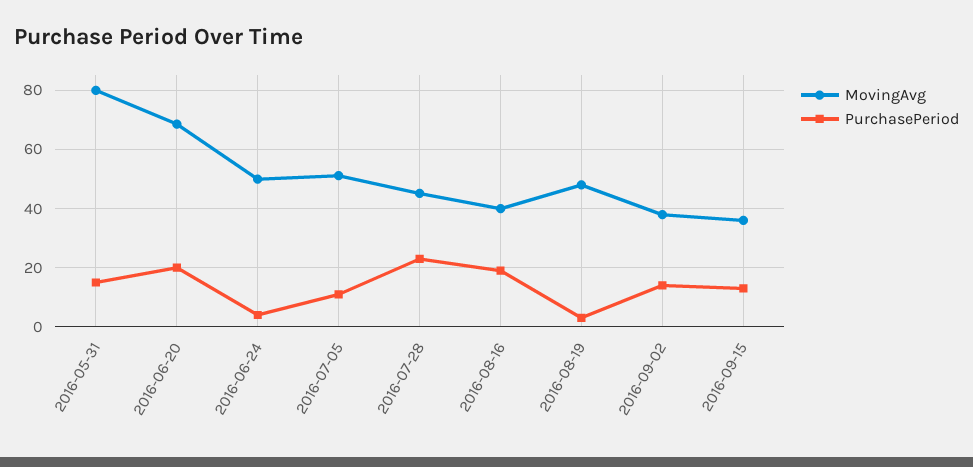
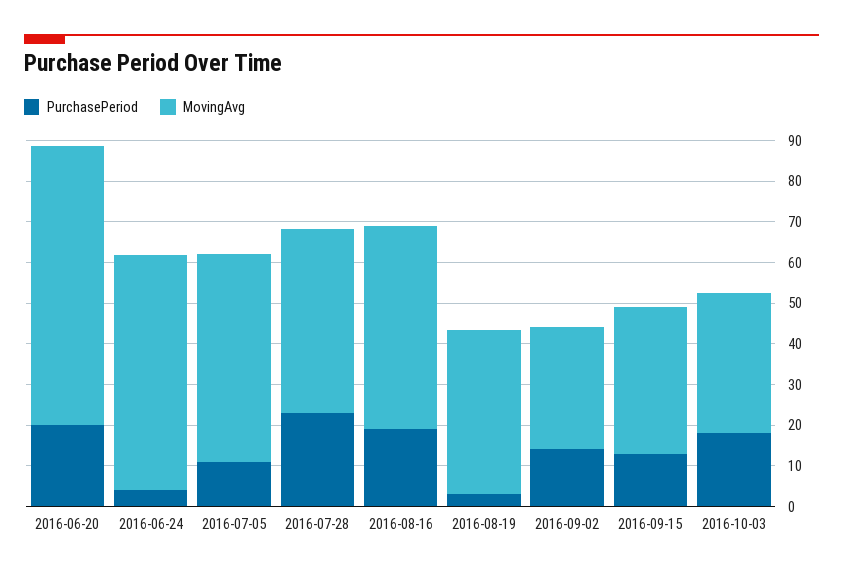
MovingAvg, 2016-05-31: 80 -> none
PurchasePeriod, 2016-05-31: 15 -> none
MovingAvg, 2016-06-24: 50 -> 58
MovingAvg, 2016-08-16: 40 -> 50
MovingAvg, 2016-08-19: 47.5 -> 40
MovingAvg, 2016-09-02: 37.5 -> 30
PurchasePeriod, 2016-10-03: none -> 18
MovingAvg, 2016-10-03: none -> 34

